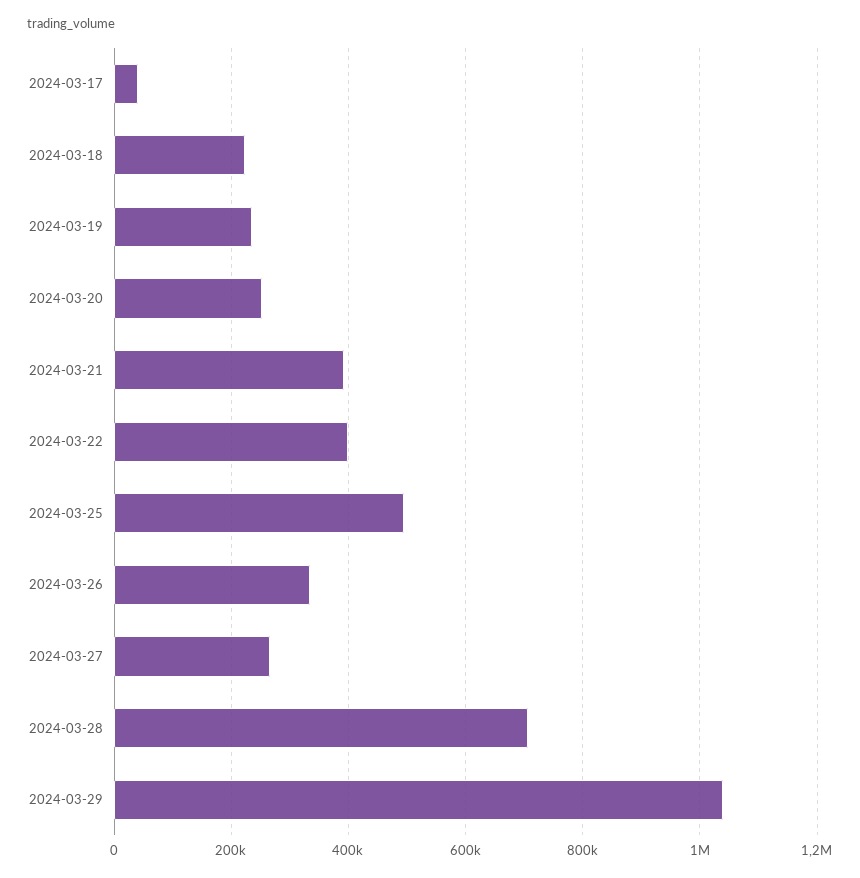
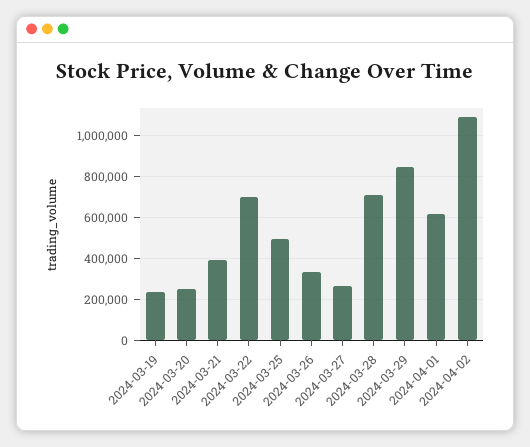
2024-03-17: 40000 -> none
2024-03-18: 220000 -> none
2024-03-22: 400000 -> 700000
2024-03-29: 1040000 -> 850000
2024-04-01: none -> 600000
2024-04-02: none -> 1100000

